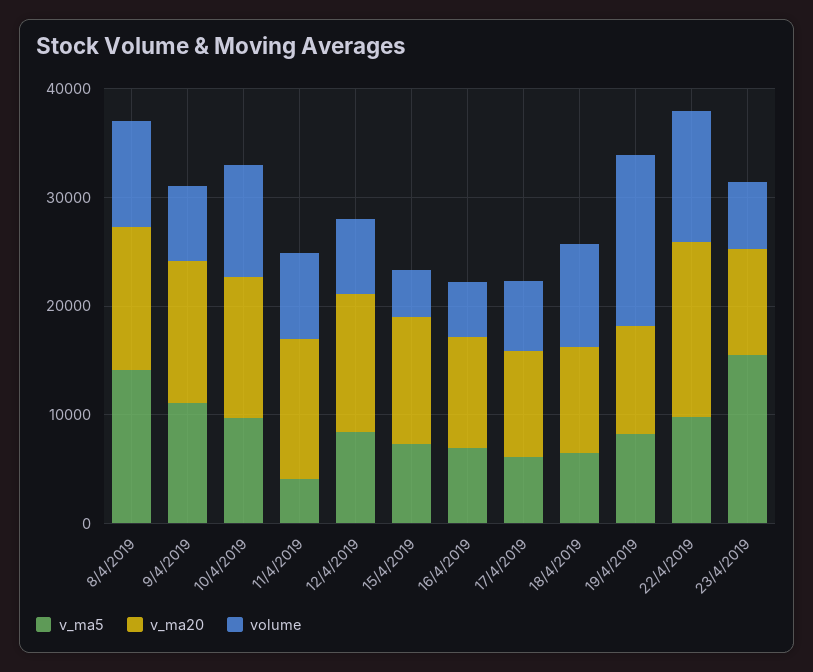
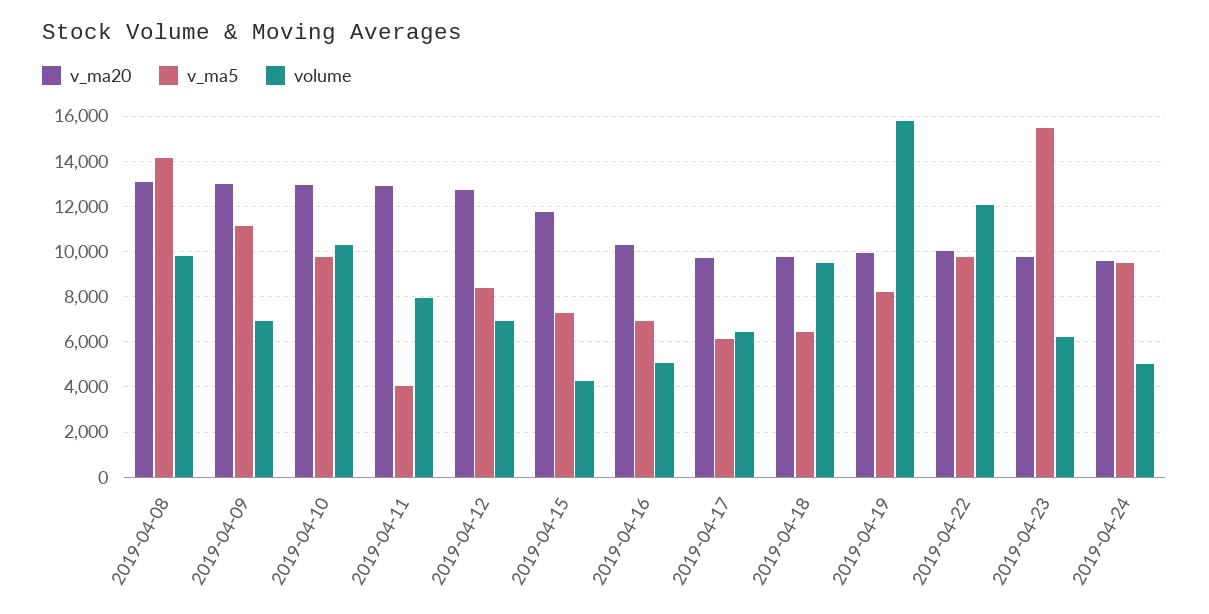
v_ma20, 22/4/2019: 16000 -> 10000
v_ma20, 2019-04-24: none -> 9500
v_ma5, 2019-04-24: none -> 9500
volume, 2019-04-24: none -> 5000

